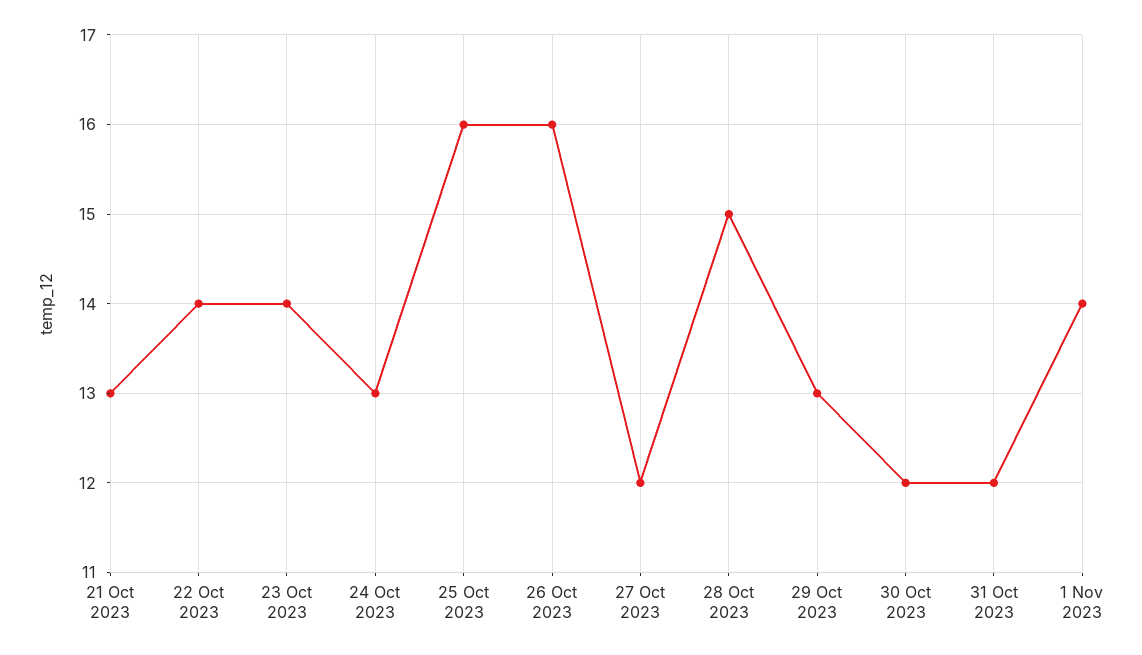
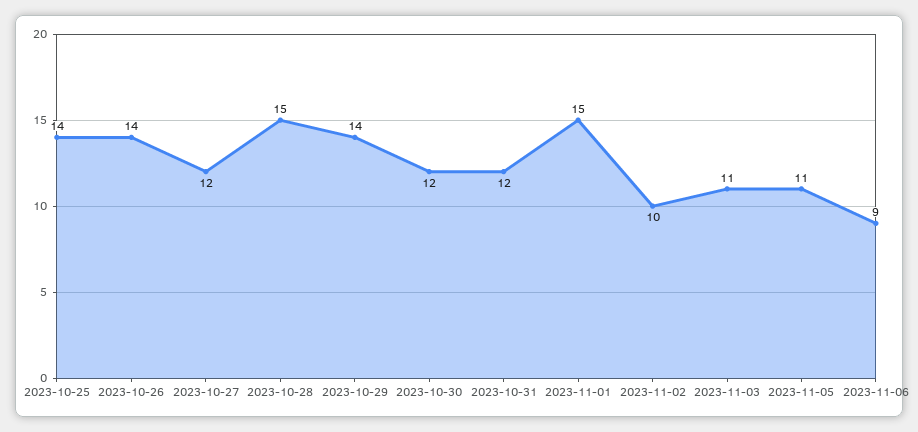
21 Oct 2023: 13 -> none
22 Oct 2023: 14 -> none
23 Oct 2023: 14 -> none
24 Oct 2023: 13 -> none
25 Oct 2023: 16 -> 14
26 Oct 2023: 16 -> 14
29 Oct 2023: 13 -> 14
1 Nov 2023: 14 -> 15
2023-11-02: none -> 10
2023-11-03: none -> 11
2023-11-05: none -> 11
2023-11-06: none -> 9

